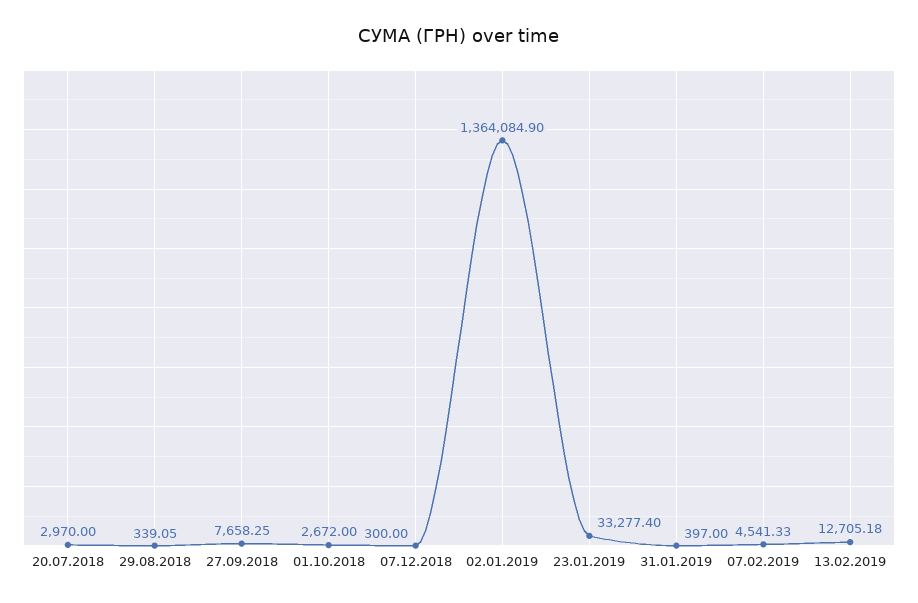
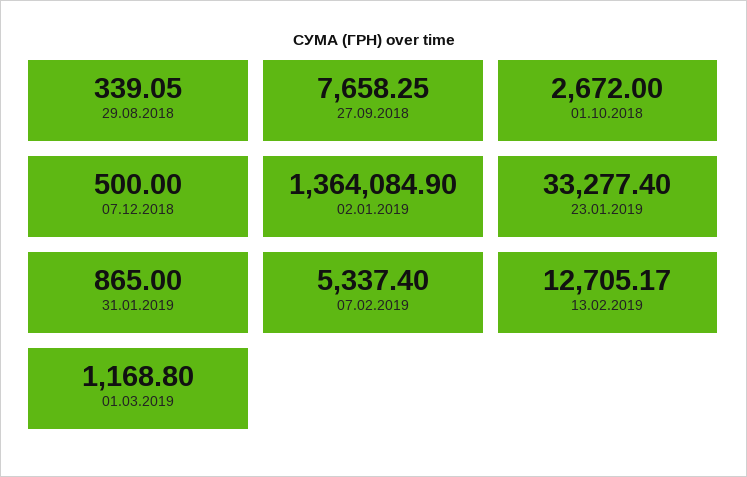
20.07.2018: 2970 -> none
07.12.2018: 300 -> 500
31.01.2019: 397 -> 865
07.02.2019: 4541.33 -> 5337.4
13.02.2019: 12705.18 -> 12705.17
01.03.2019: none -> 1168.8

